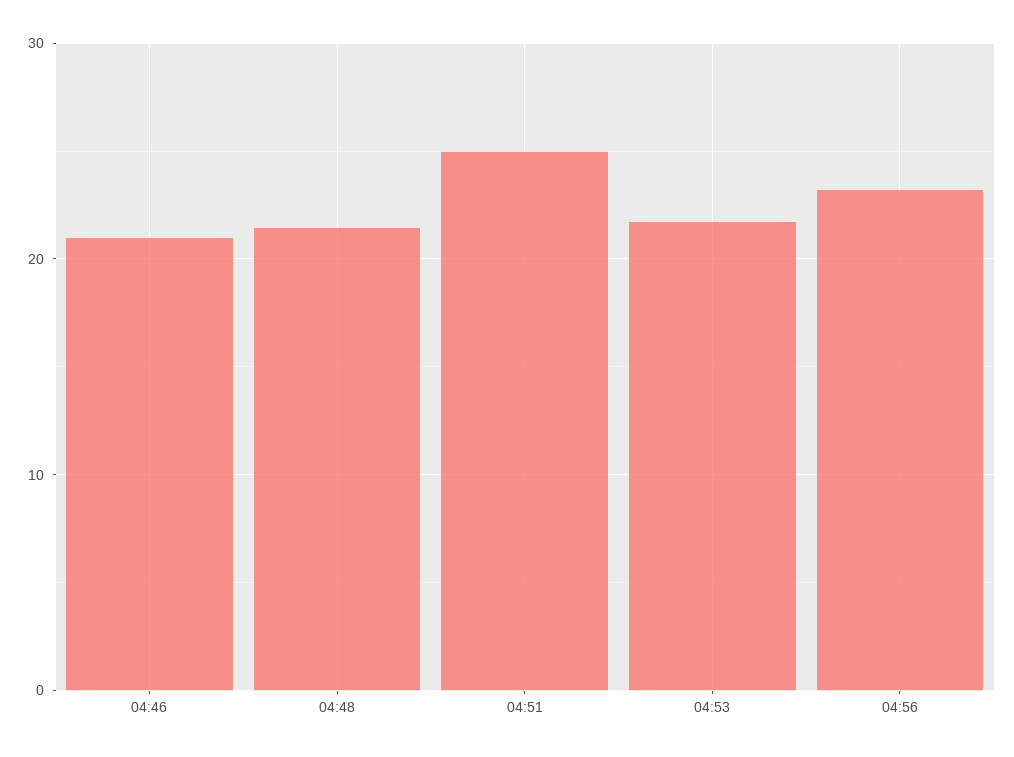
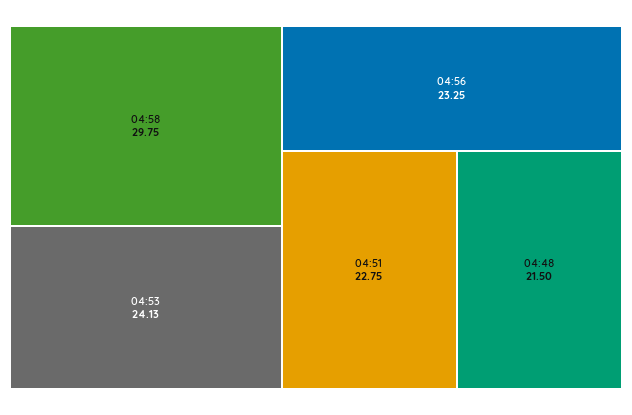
04:46: 21 -> none
04:51: 25 -> 22.75
04:53: 22 -> 24.13
04:58: none -> 29.75

